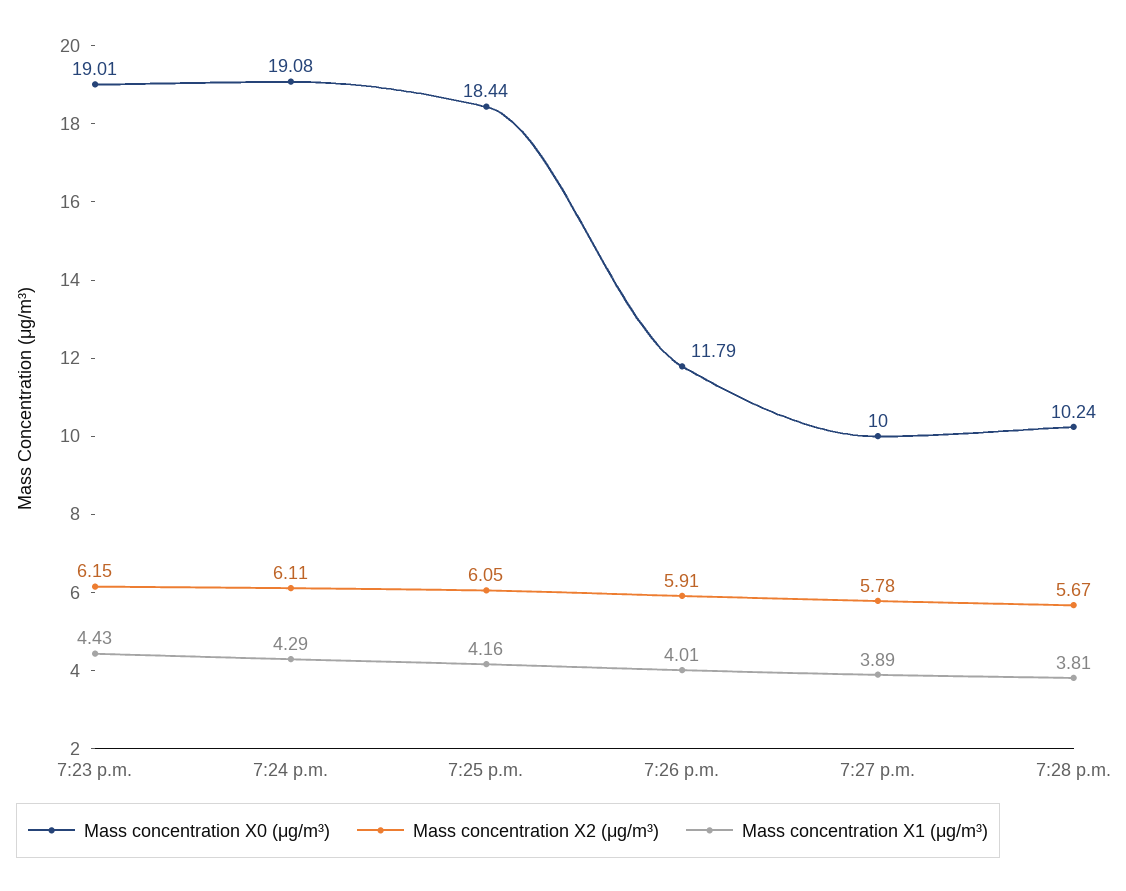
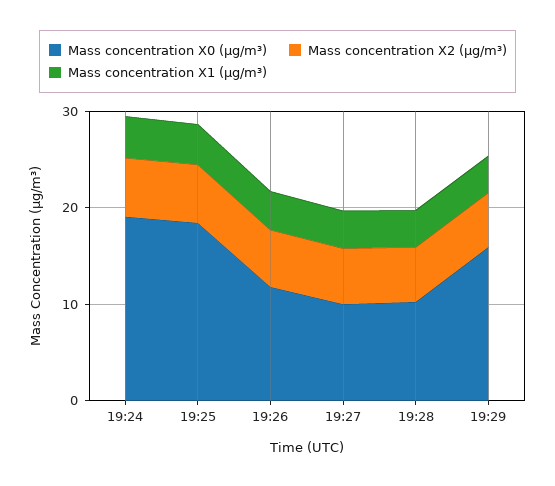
Mass concentration X0 (μg/m³), 7:23 p.m.: 19.01 -> none
Mass concentration X2 (μg/m³), 7:23 p.m.: 6.15 -> none
Mass concentration X1 (μg/m³), 7:23 p.m.: 4.43 -> none
Mass concentration X0 (μg/m³), 19:29: none -> 16
Mass concentration X2 (μg/m³), 19:29: none -> 6
Mass concentration X1 (μg/m³), 19:29: none -> 4

